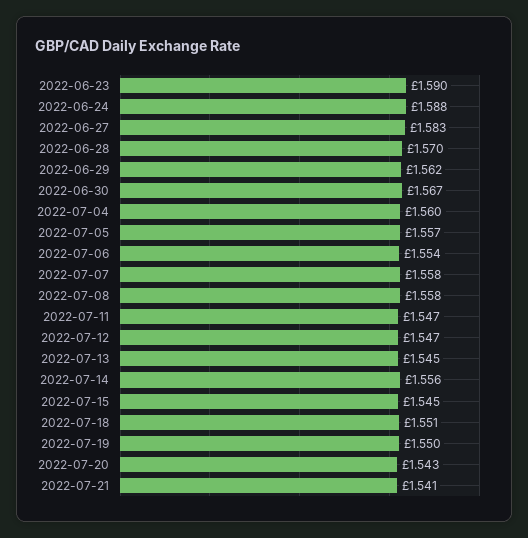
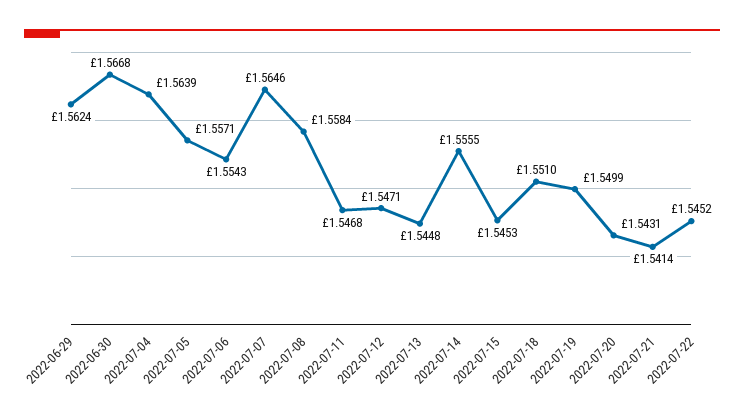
2022-06-23: 1.59 -> none
2022-06-24: 1.588 -> none
2022-06-27: 1.583 -> none
2022-06-28: 1.57 -> none
2022-07-04: 1.56 -> 1.5639
2022-07-07: 1.558 -> 1.5646
2022-07-22: none -> 1.5452

